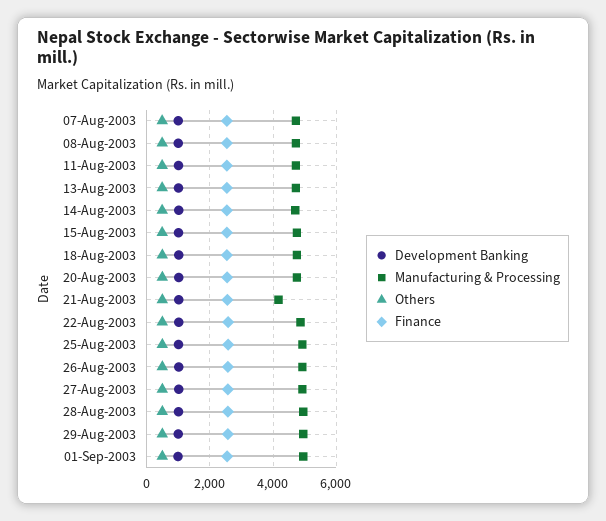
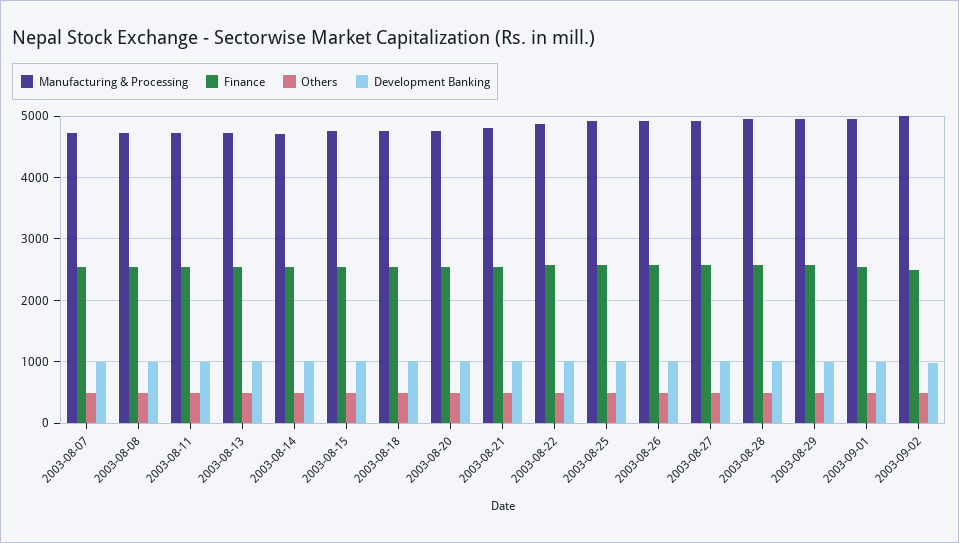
Manufacturing & Processing, 21-Aug-2003: 4200 -> 4800
Manufacturing & Processing, 2003-09-02: none -> 5000
Finance, 2003-09-02: none -> 2500
Others, 2003-09-02: none -> 500
Development Banking, 2003-09-02: none -> 1000

